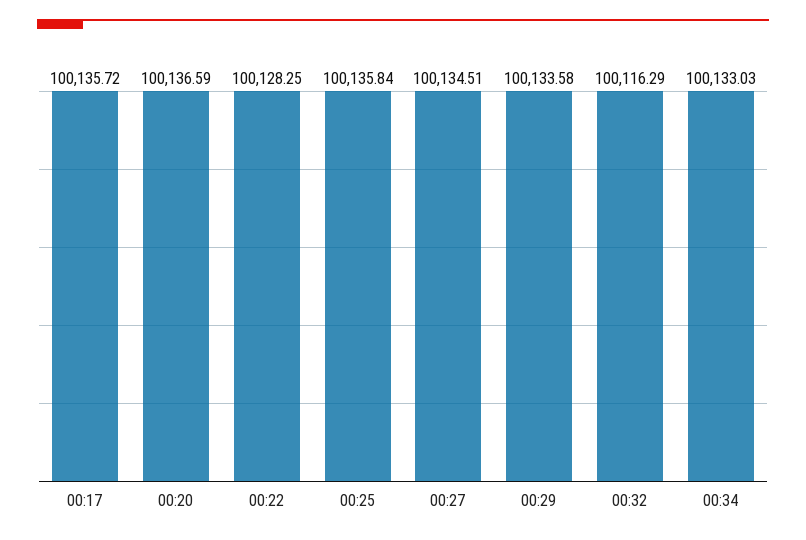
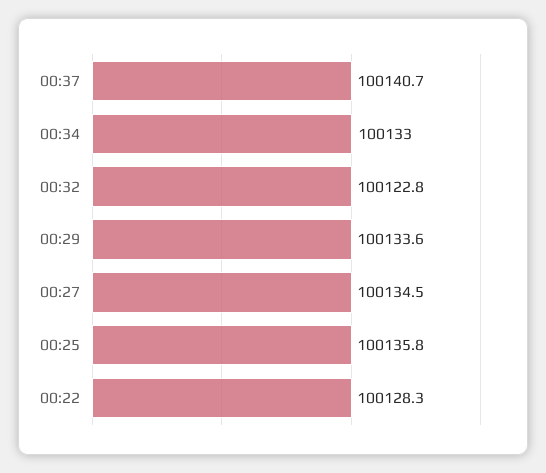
00:17: 100135.72 -> none
00:20: 100136.59 -> none
00:32: 100116.29 -> 100122.8
00:37: none -> 100140.7

